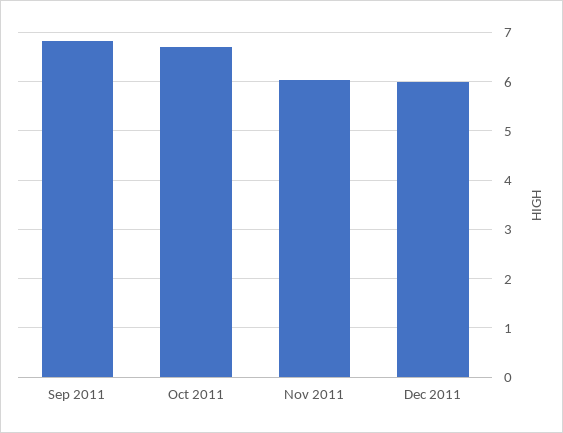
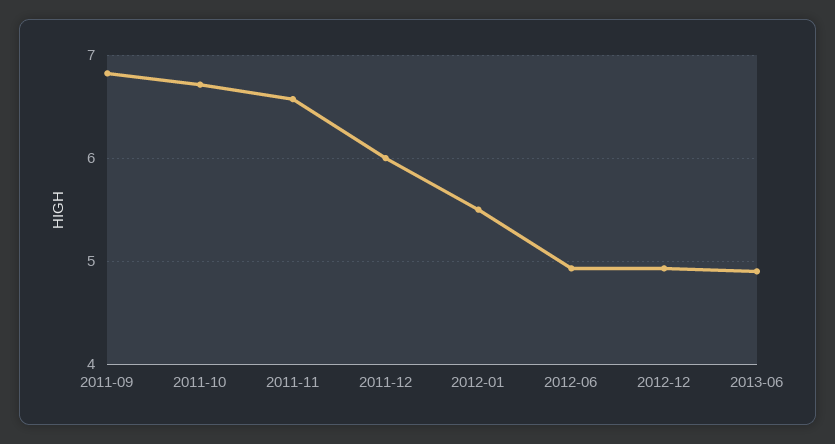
Nov 2011: 6 -> 6.6
2012-01: none -> 5.5
2012-06: none -> 4.9
2012-12: none -> 4.9
2013-06: none -> 4.9

